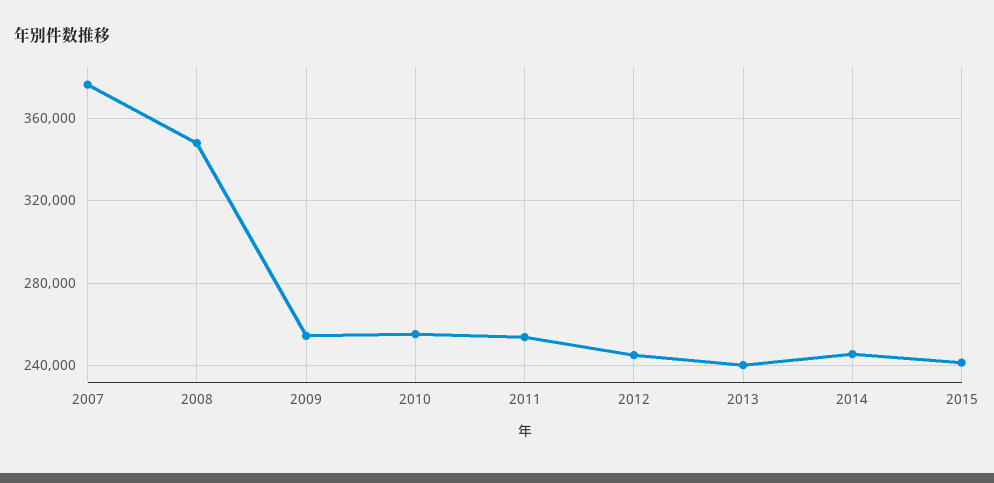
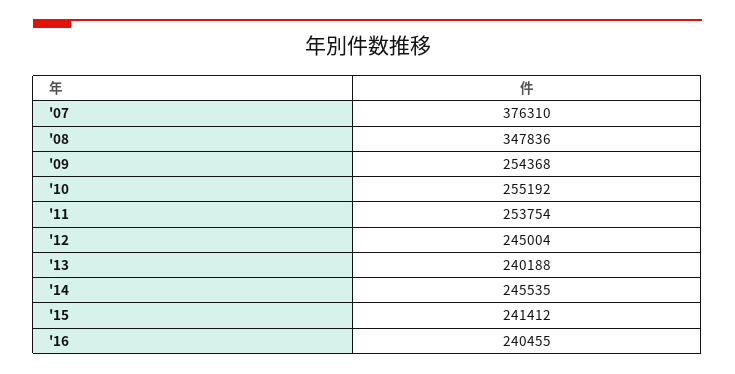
'16: none -> 240455

